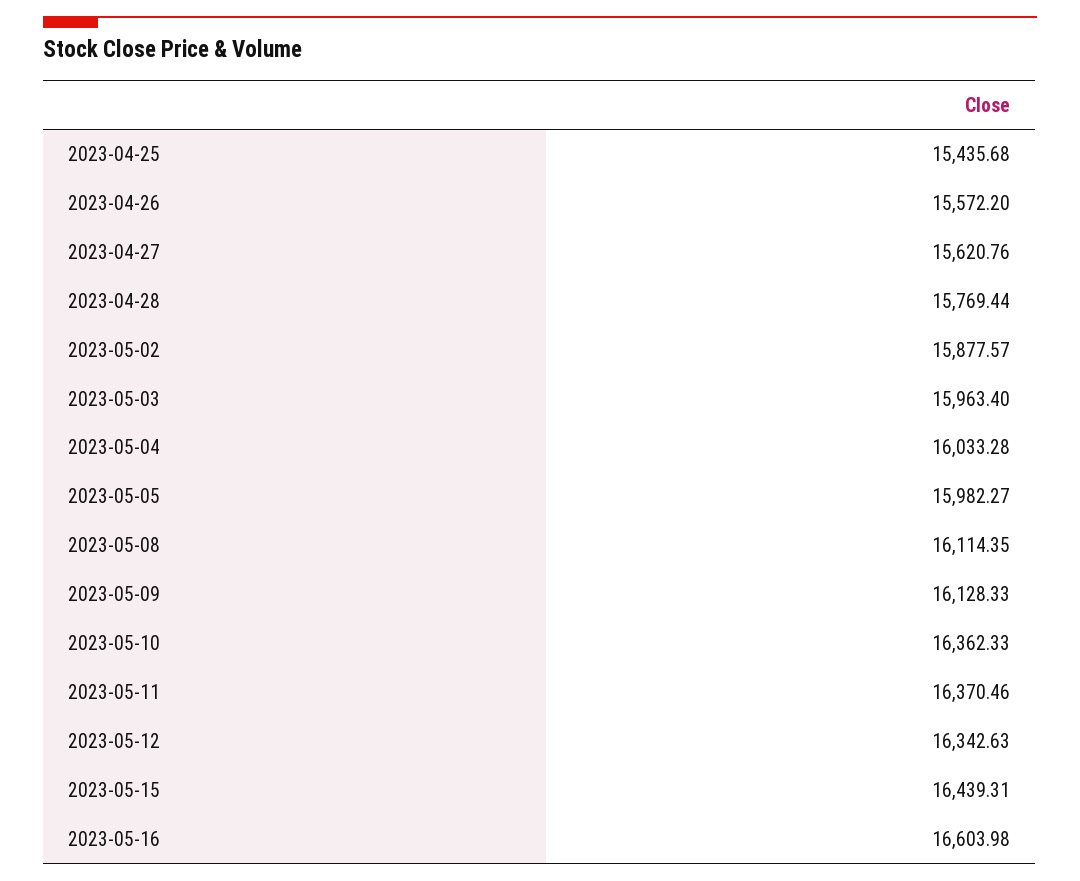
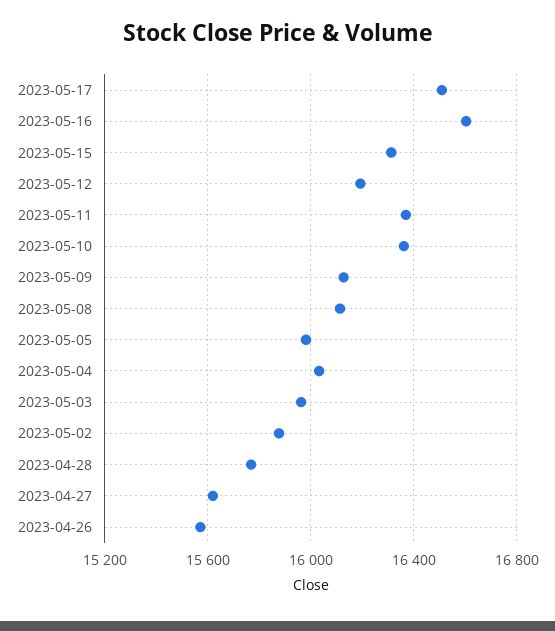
2023-04-25: 15435.68 -> none
2023-05-12: 16342.63 -> 16200
2023-05-15: 16439.31 -> 16300
2023-05-17: none -> 16500

